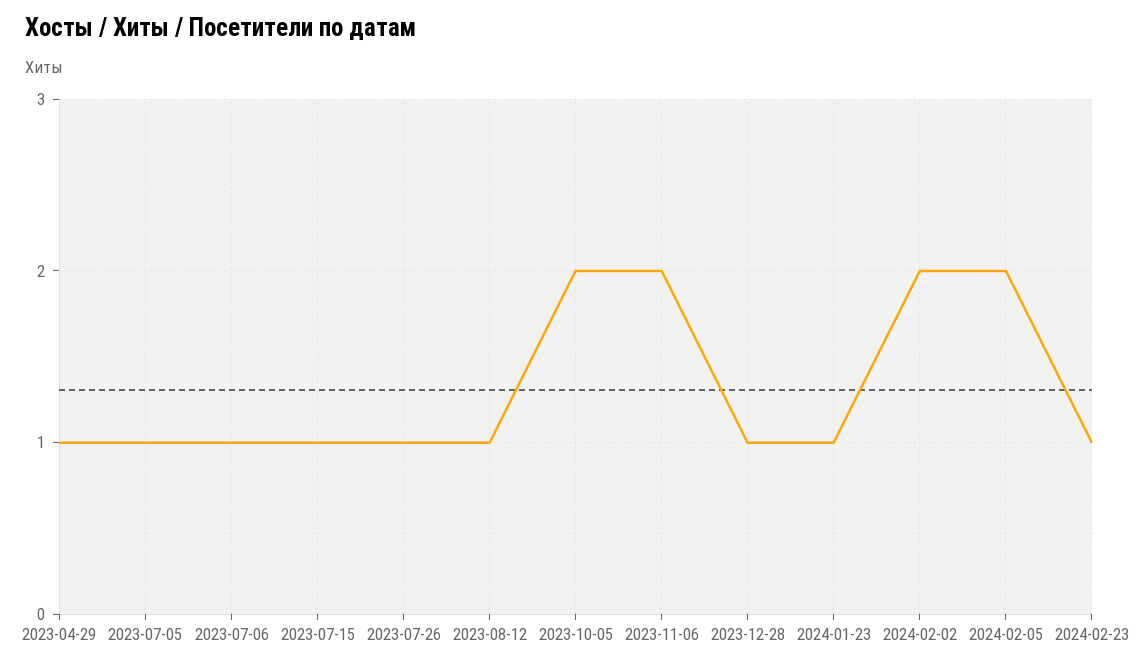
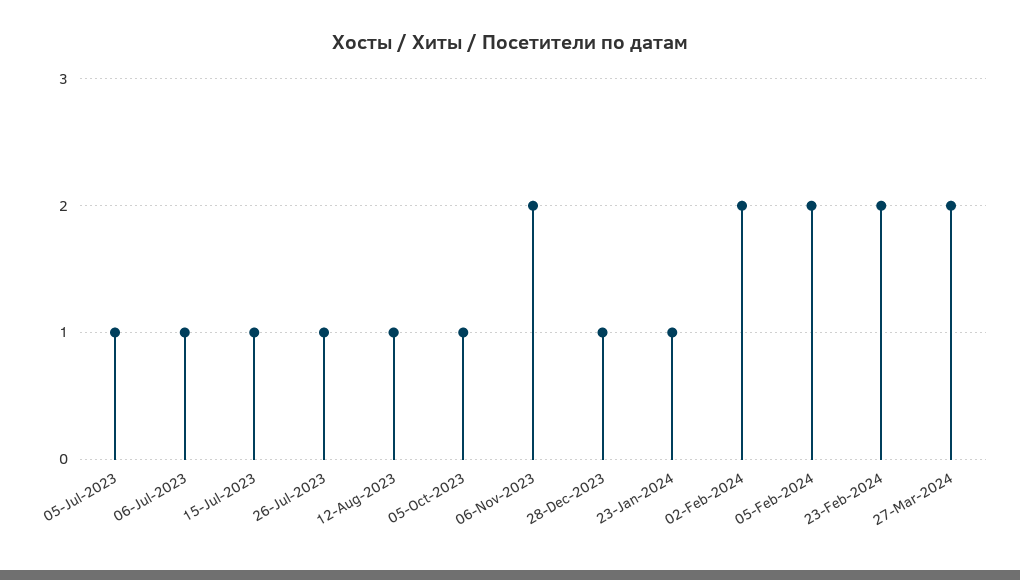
2023-04-29: 1 -> none
2023-10-05: 2 -> 1
2024-02-23: 1 -> 2
27-Mar-2024: none -> 2

